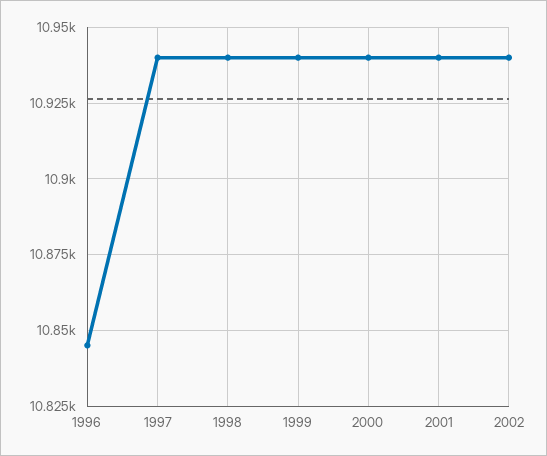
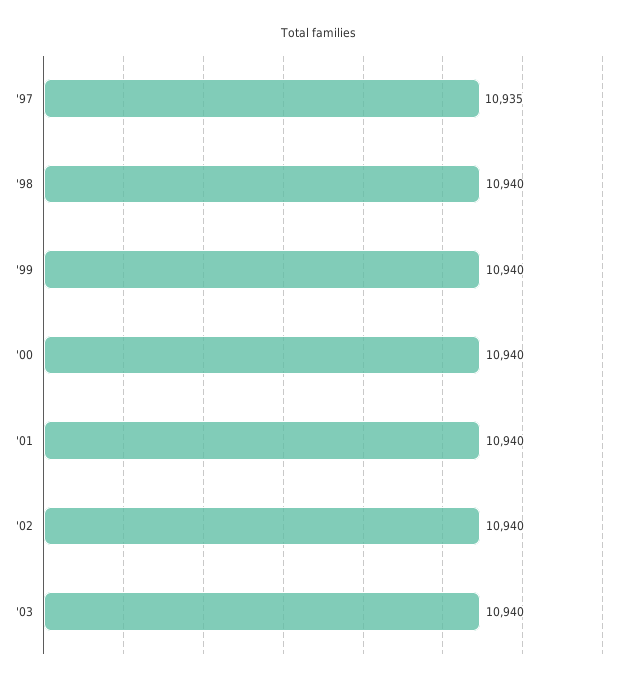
1996: 10845 -> none
1997: 10940 -> 10935
'03: none -> 10940

